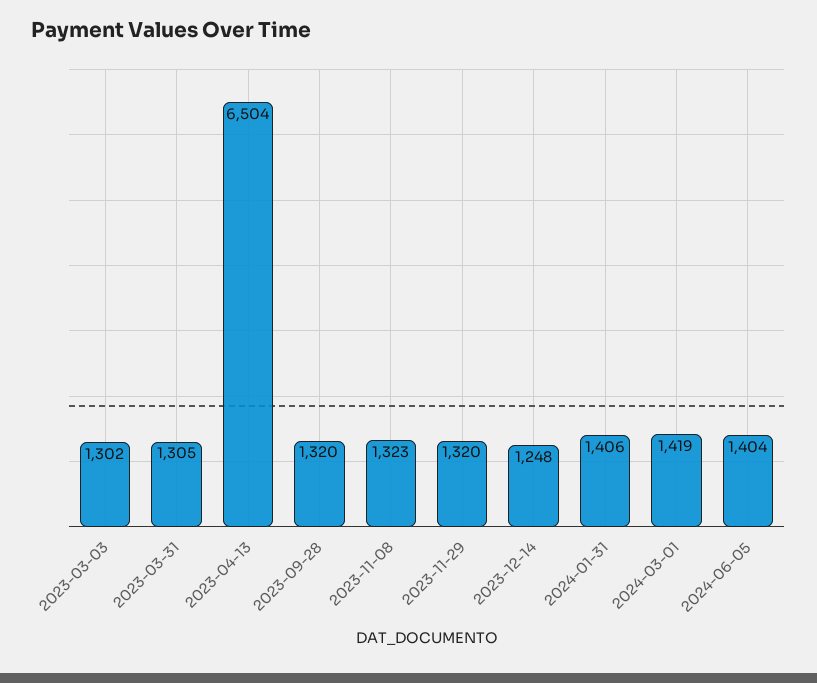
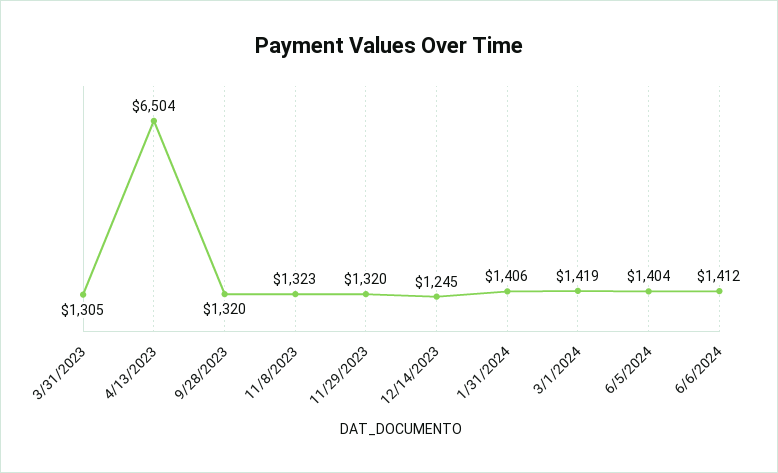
2023-03-03: 1302 -> none
2023-12-14: 1248 -> 1245
6/6/2024: none -> 1412

